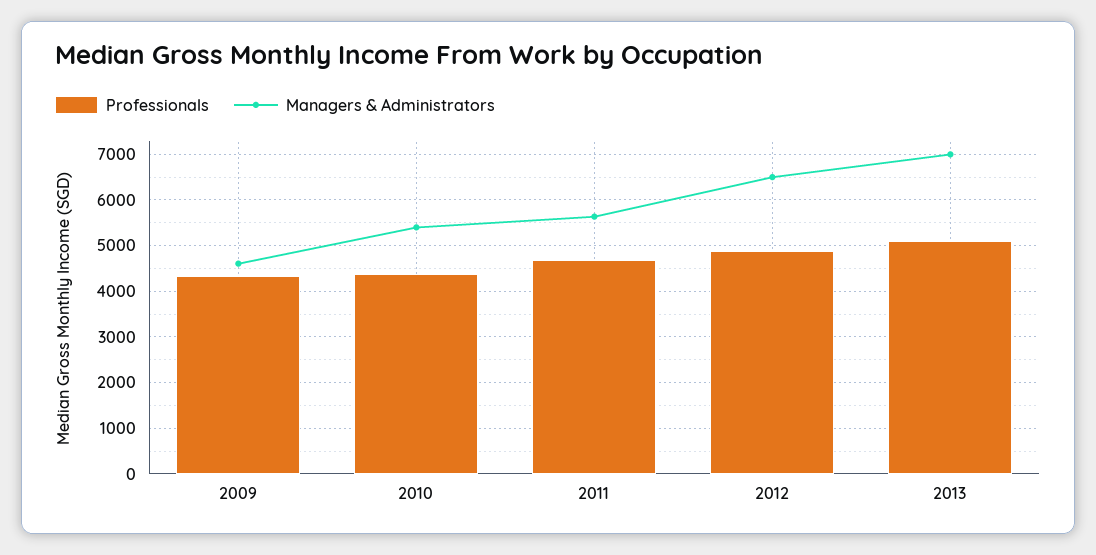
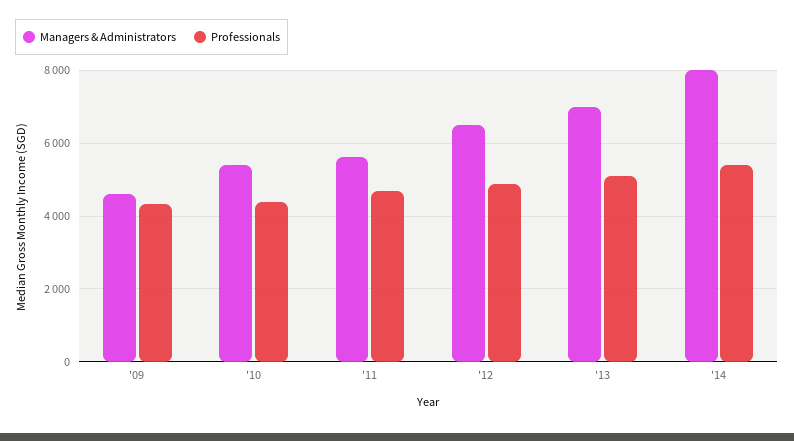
Managers & Administrators, '14: none -> 8000
Professionals, '14: none -> 5400

